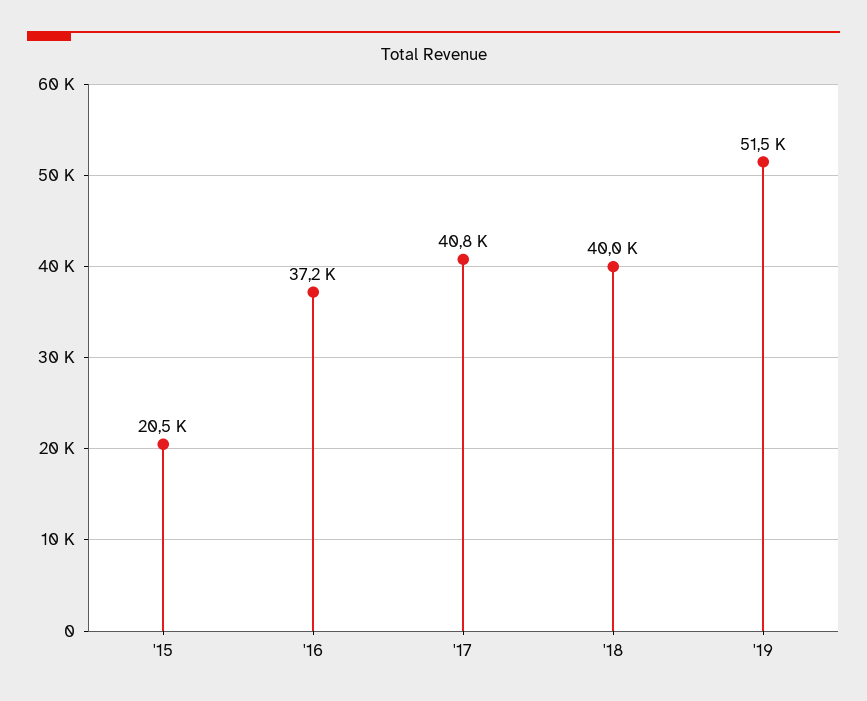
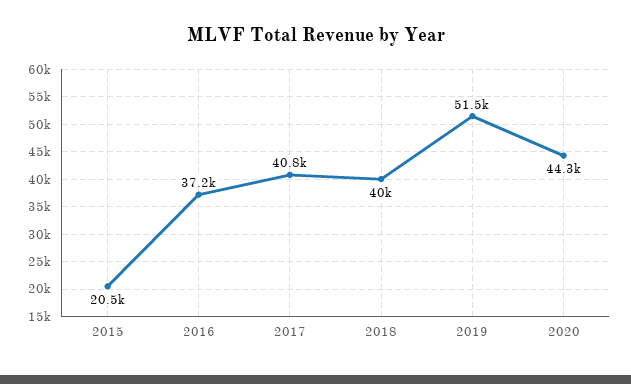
2020: none -> 44300

